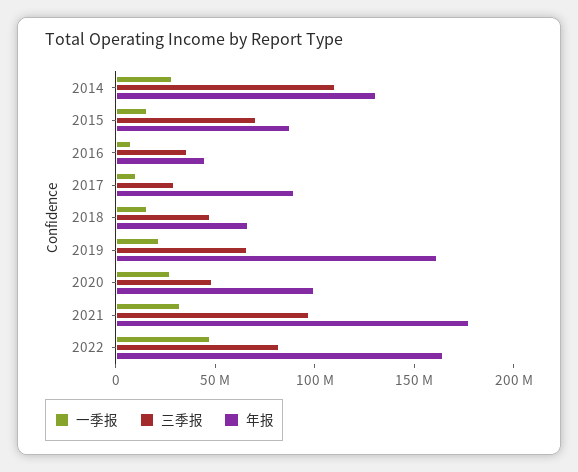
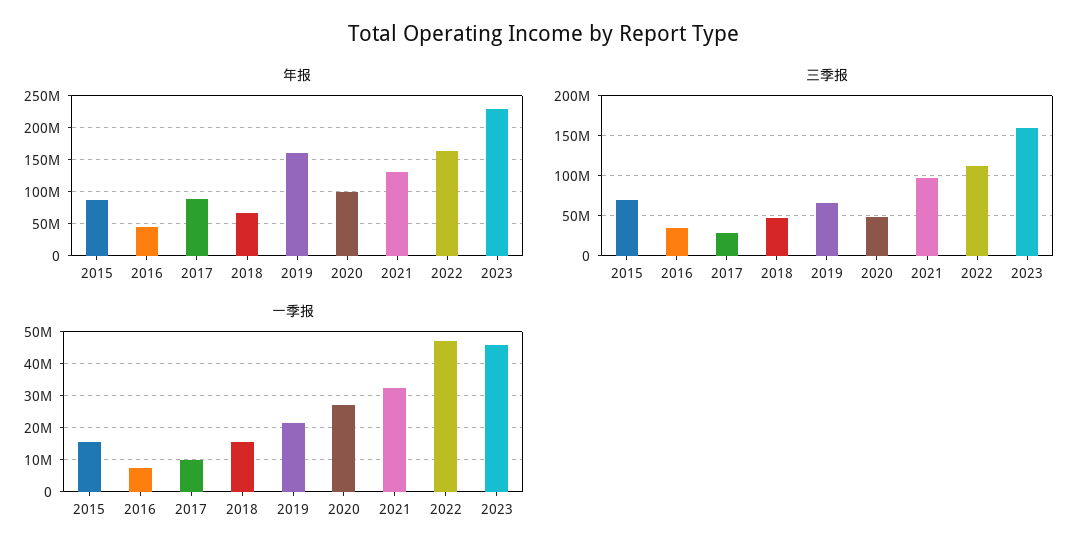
一季报, 2014: 30000000 -> none
三季报, 2014: 110000000 -> none
年报, 2014: 130000000 -> none
年报, 2021: 180000000 -> 130000000
三季报, 2022: 80000000 -> 110000000
年报, 2023: none -> 230000000
三季报, 2023: none -> 160000000
一季报, 2023: none -> 46000000

